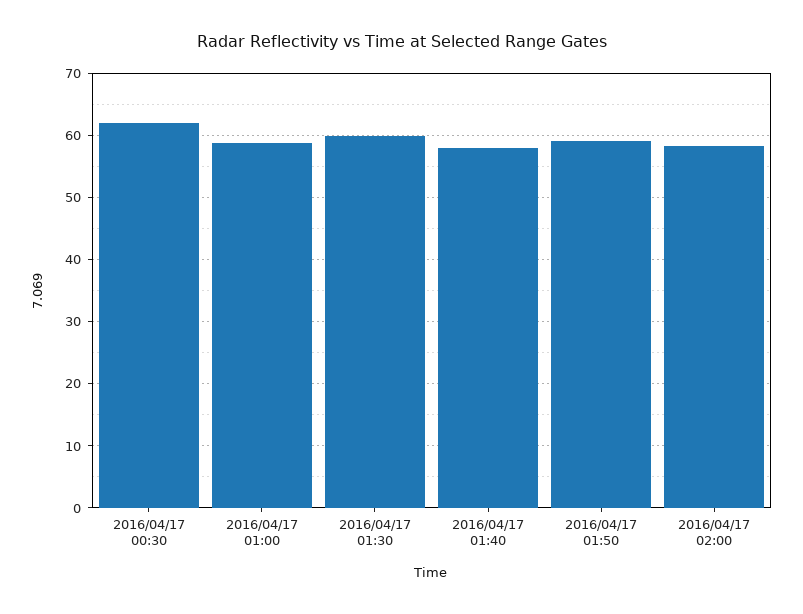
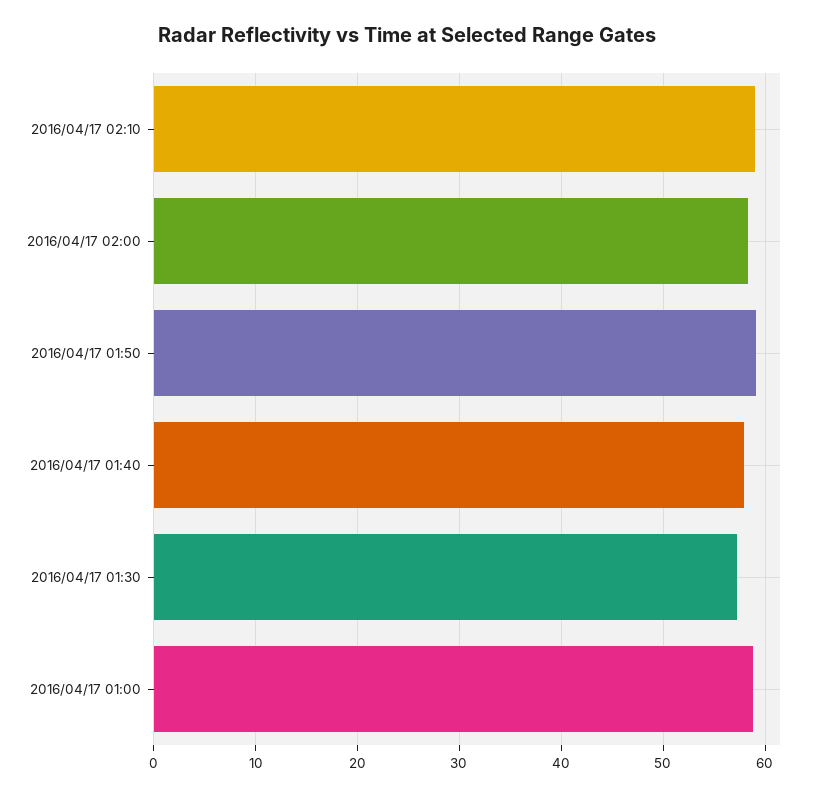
2016/04/17 00:30: 62 -> none
2016/04/17 01:30: 60 -> 57
2016/04/17 02:10: none -> 59

